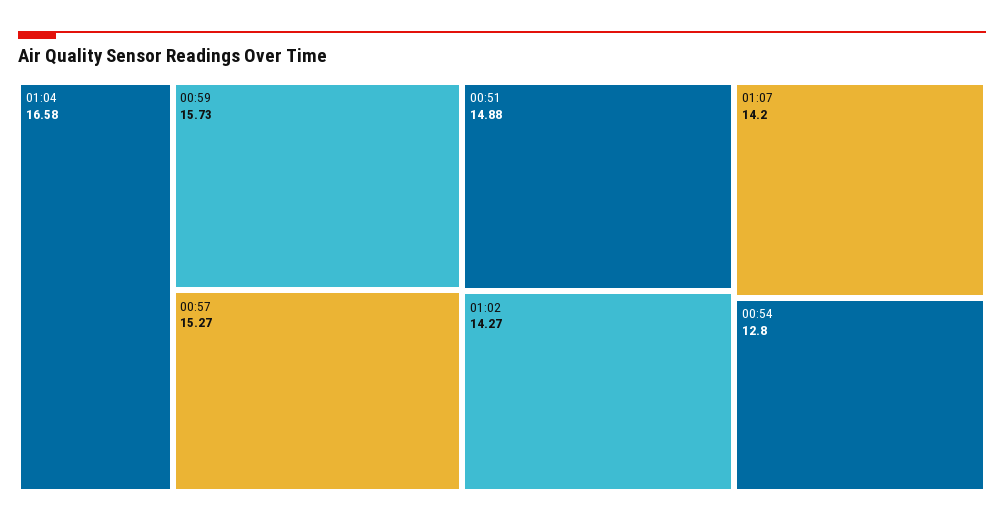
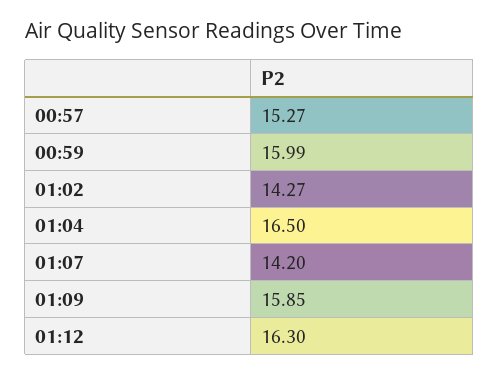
01:04: 16.58 -> 16.5
00:59: 15.73 -> 15.99
00:51: 14.88 -> none
00:54: 12.8 -> none
01:09: none -> 15.85
01:12: none -> 16.3

